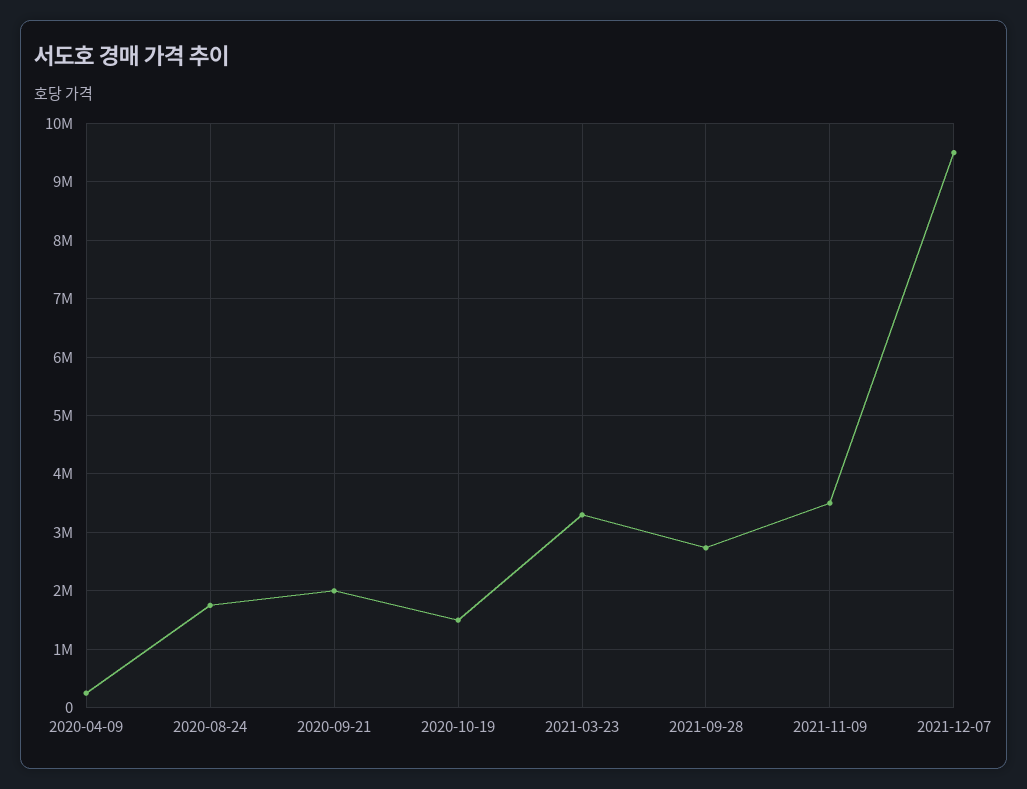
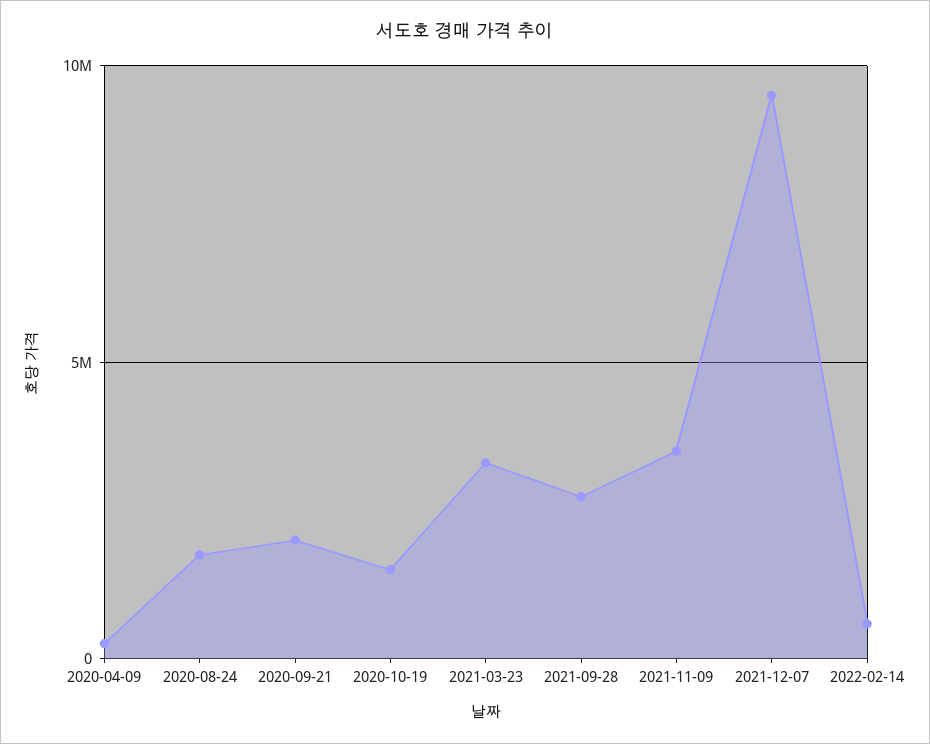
2022-02-14: none -> 500000

